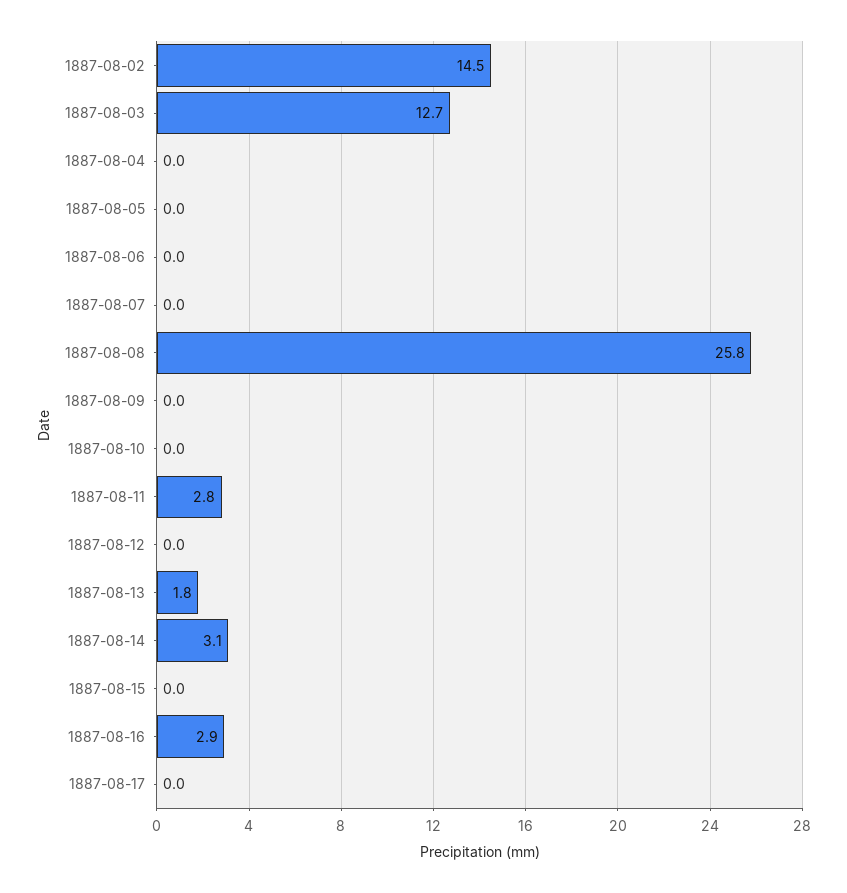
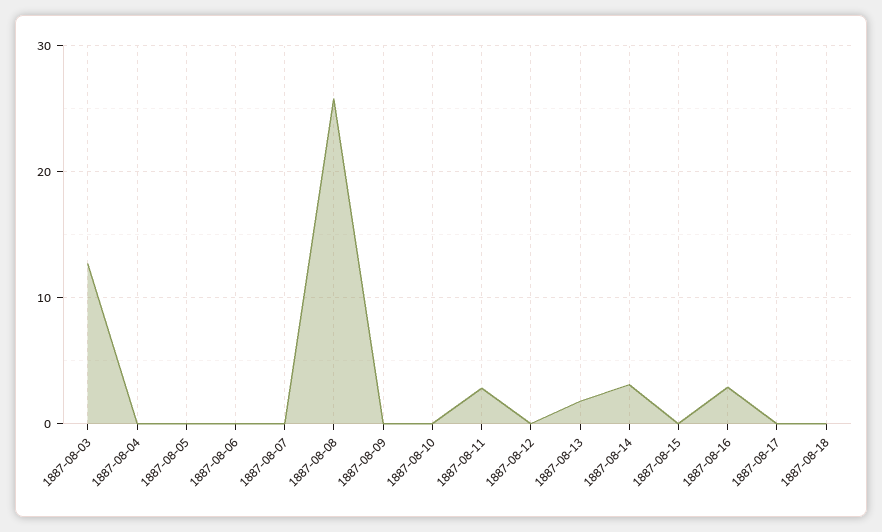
1887-08-02: 14.5 -> none
1887-08-18: none -> 0

